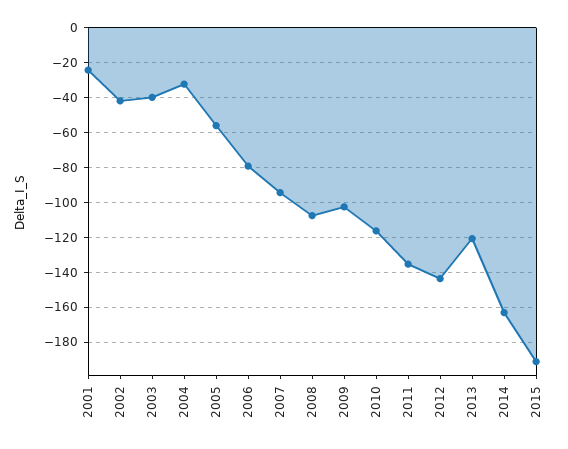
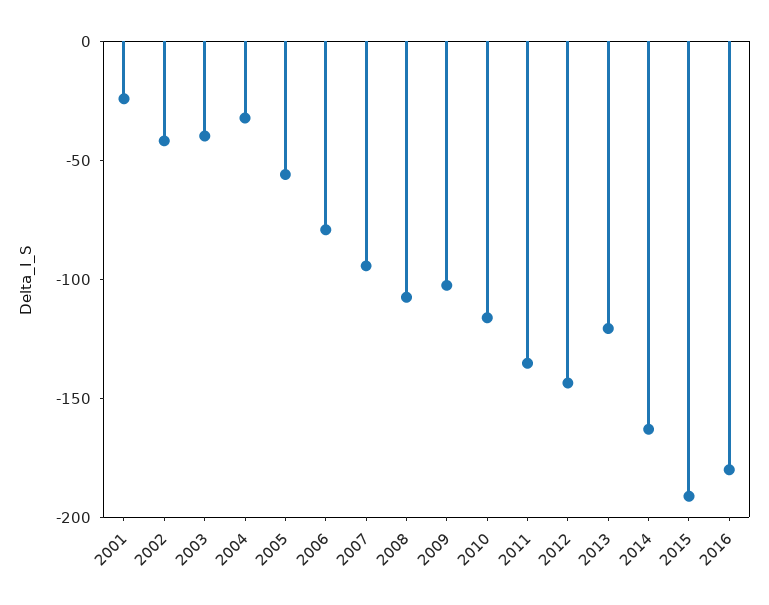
2016: none -> -180

